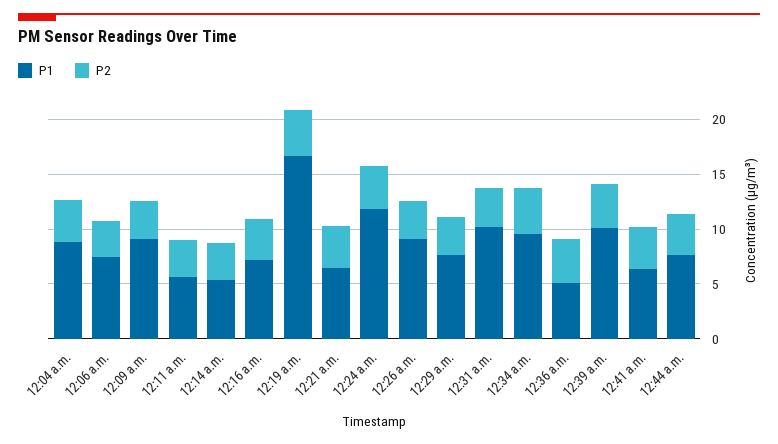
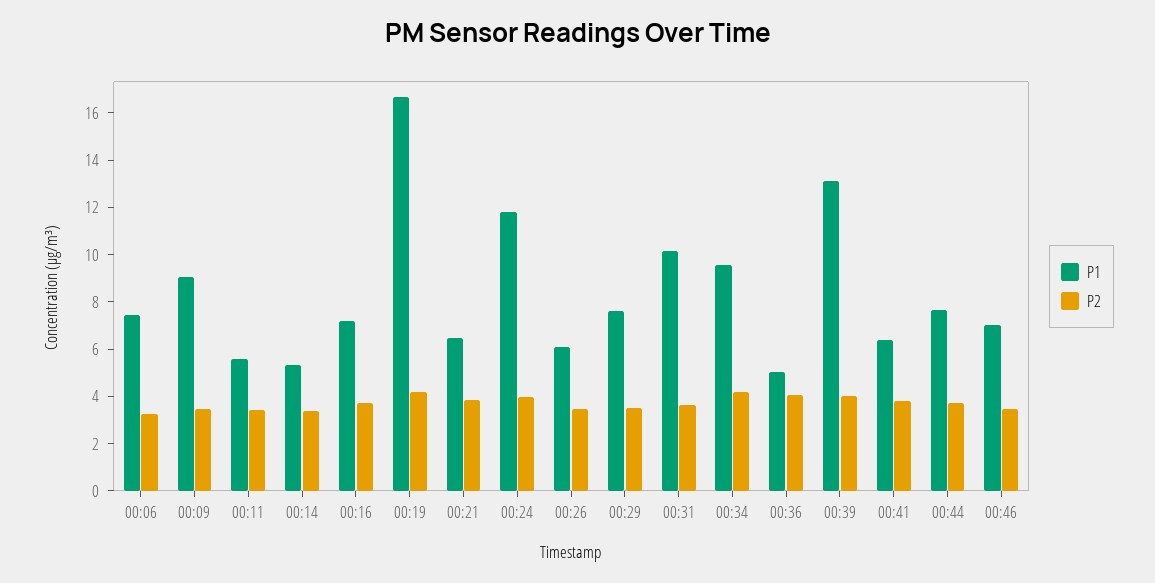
P1, 12:04 a.m.: 9 -> none
P2, 12:04 a.m.: 4 -> none
P1, 12:26 a.m.: 9 -> 6
P1, 12:39 a.m.: 10 -> 13
P1, 00:46: none -> 7
P2, 00:46: none -> 3.5

